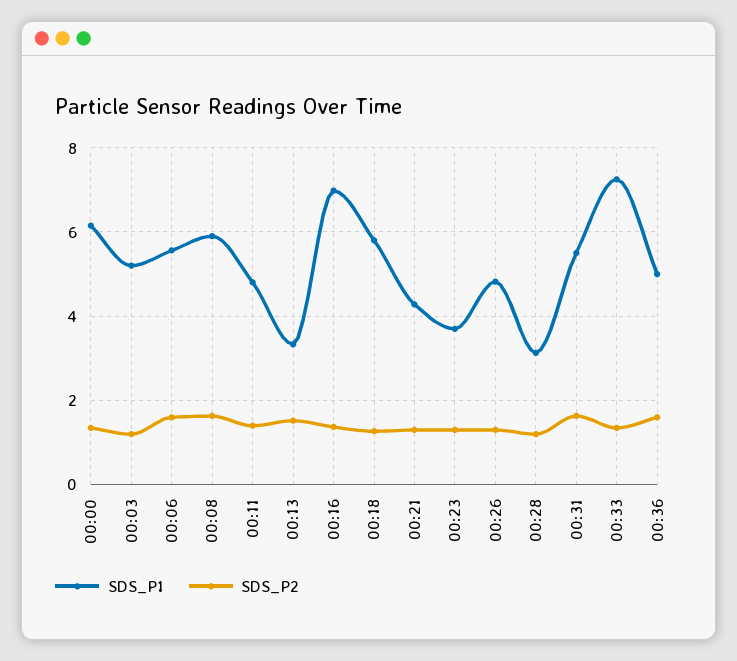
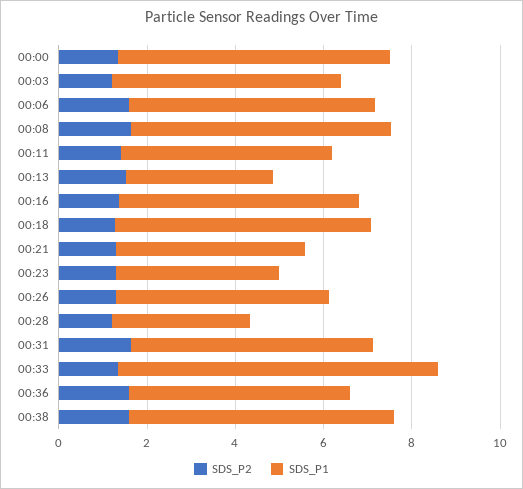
SDS_P1, 00:16: 7 -> 5.5
SDS_P2, 00:38: none -> 1.5
SDS_P1, 00:38: none -> 6

